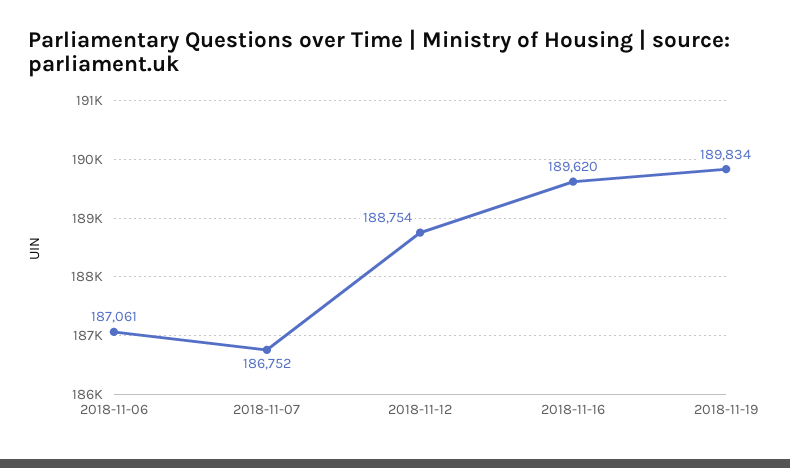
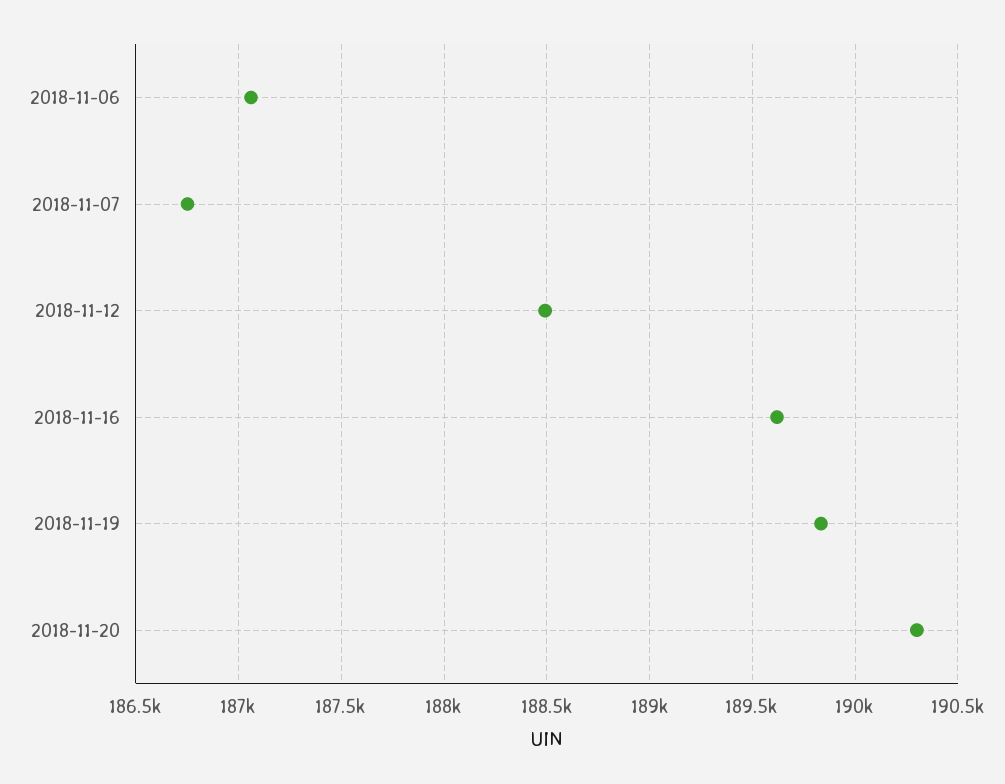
2018-11-12: 188754 -> 188500
2018-11-20: none -> 190300

